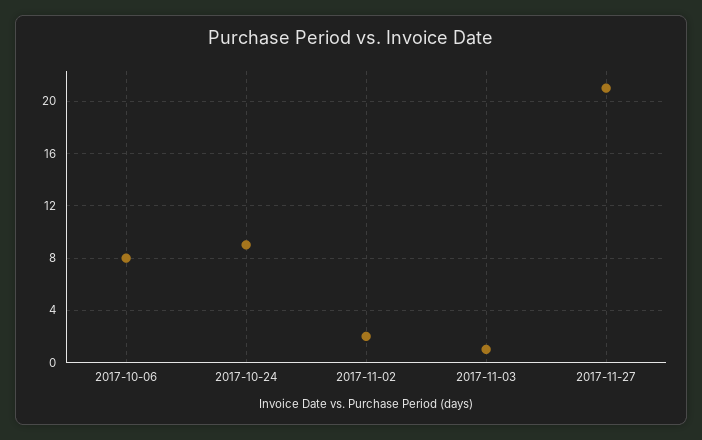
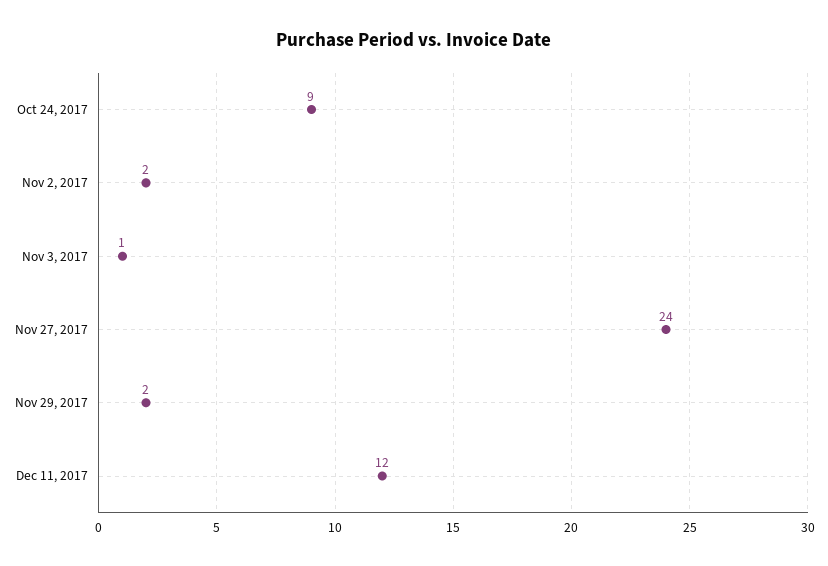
2017-10-06: 8 -> none
2017-11-27: 21 -> 24
Nov 29, 2017: none -> 2
Dec 11, 2017: none -> 12

